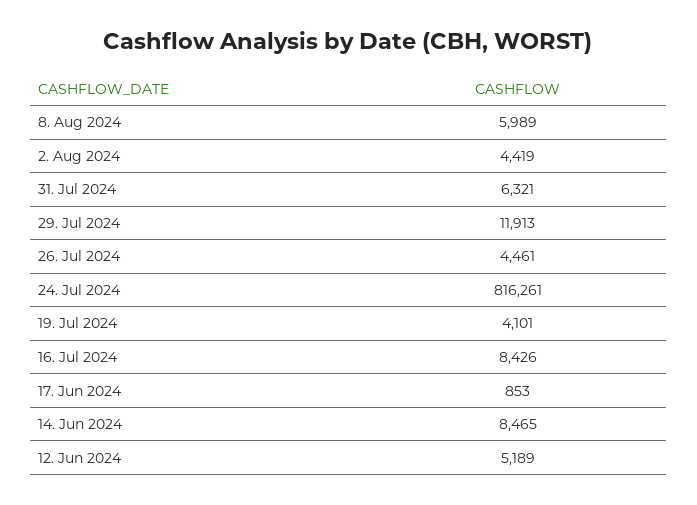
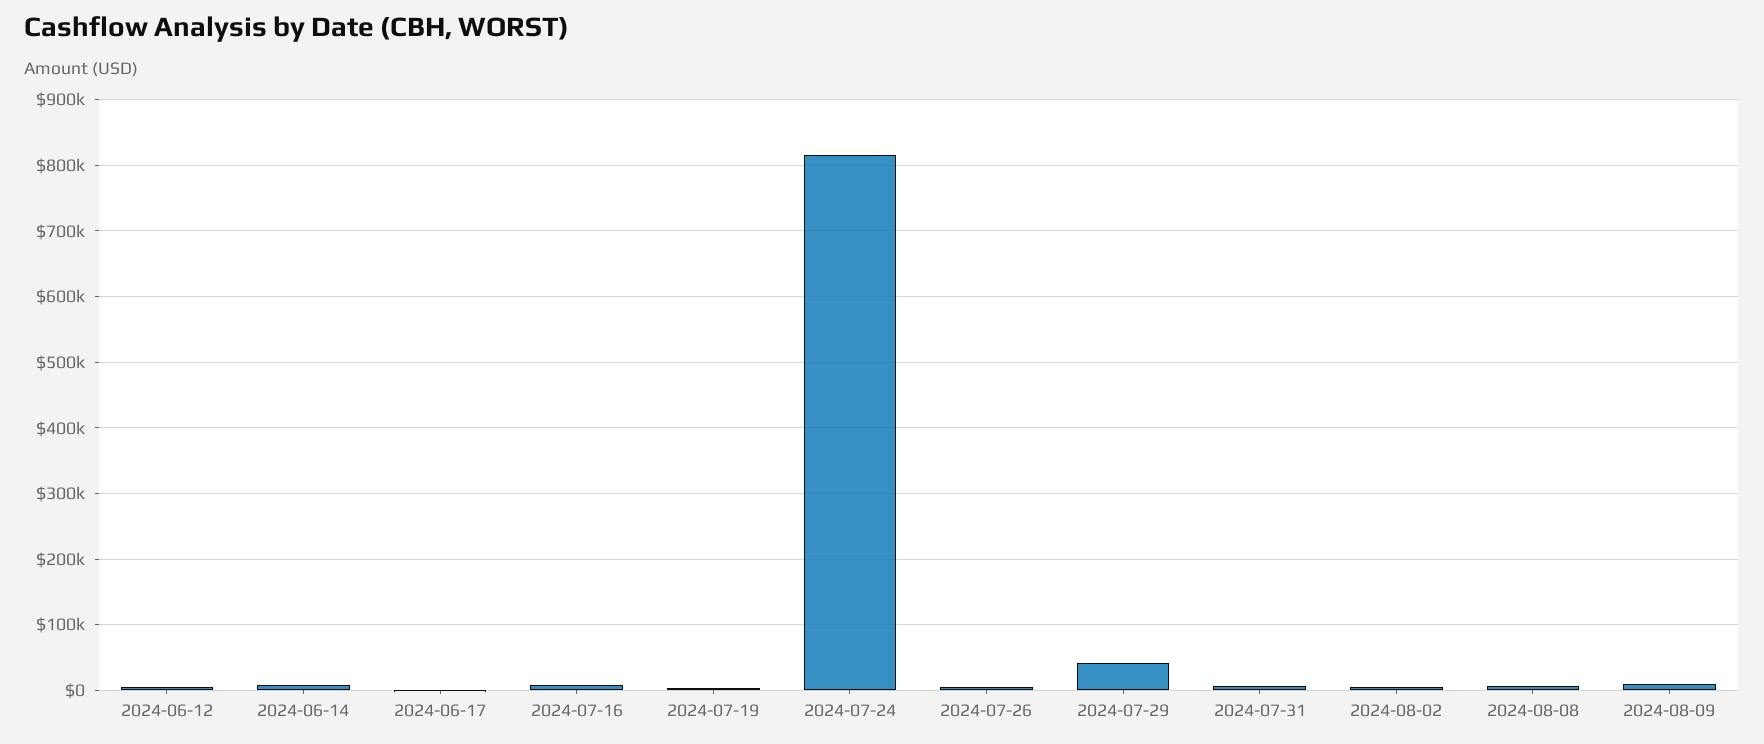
29. Jul 2024: 11913 -> 40000
2024-08-09: none -> 10000

